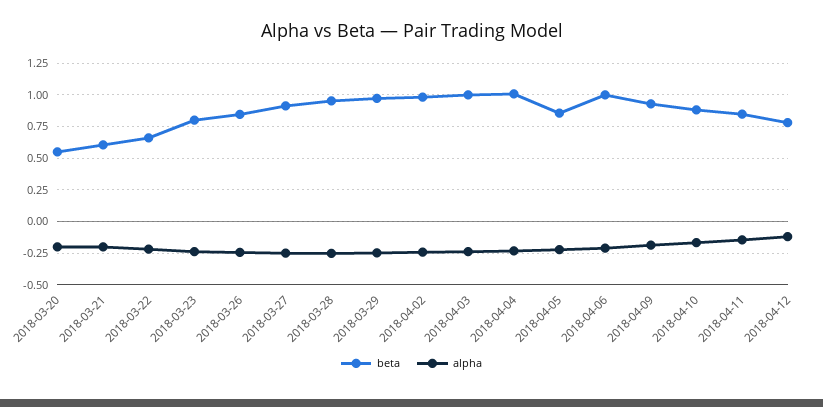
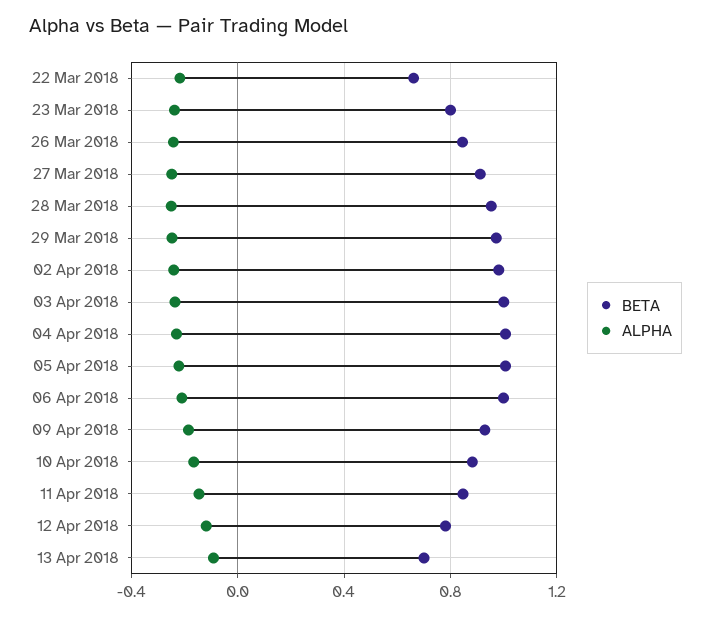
beta, 2018-03-20: 0.55 -> none
alpha, 2018-03-20: -0.2 -> none
beta, 2018-03-21: 0.6 -> none
alpha, 2018-03-21: -0.2 -> none
beta, 2018-04-05: 0.85 -> 1
beta, 13 Apr 2018: none -> 0.7
alpha, 13 Apr 2018: none -> -0.1

